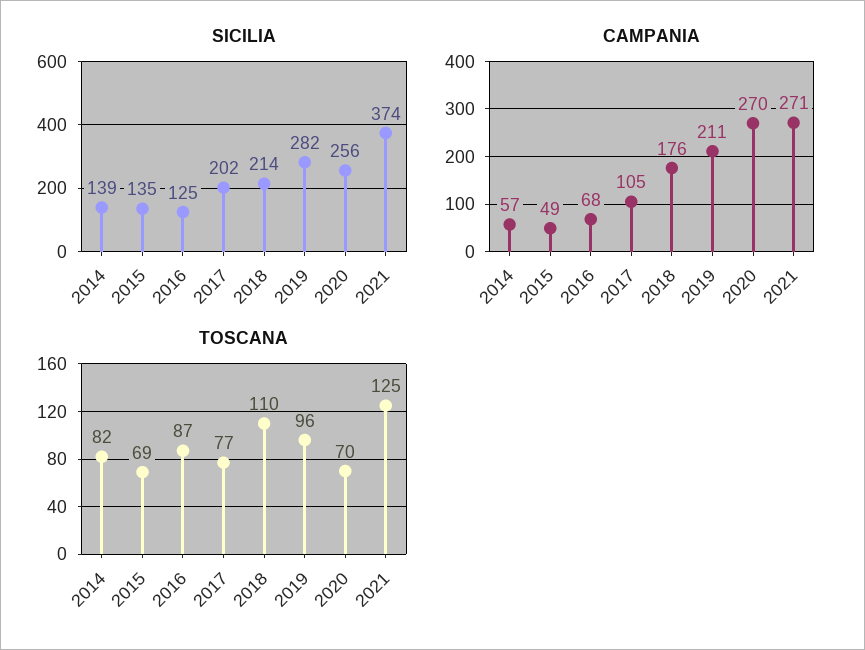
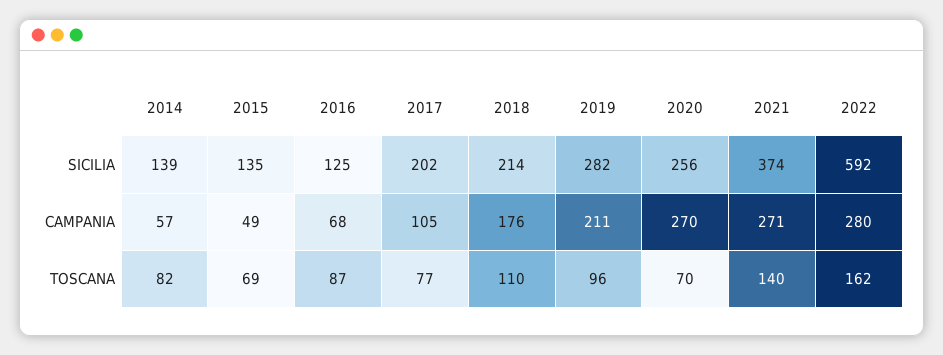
TOSCANA, 2021: 125 -> 140
SICILIA, 2022: none -> 592
CAMPANIA, 2022: none -> 280
TOSCANA, 2022: none -> 162

